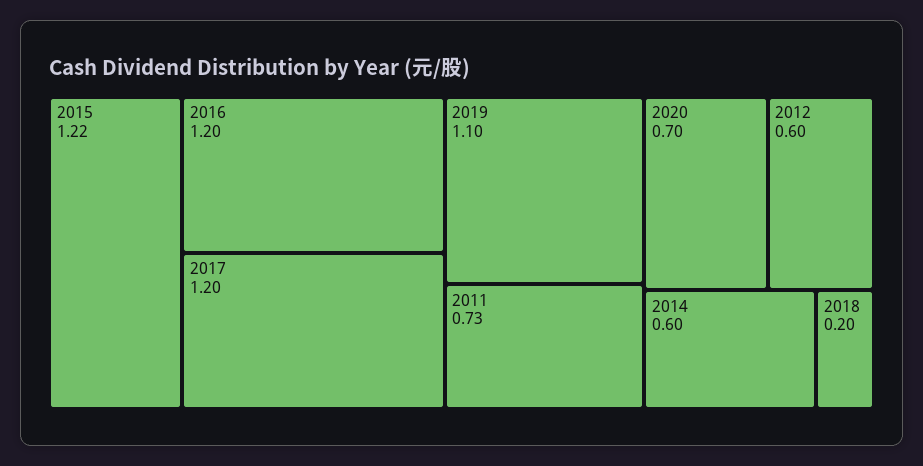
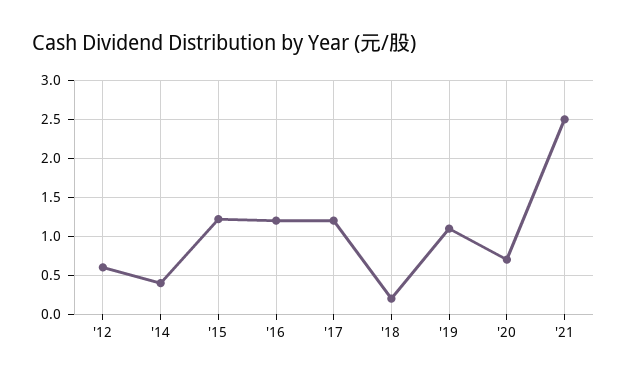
2011: 0.73 -> none
2014: 0.6 -> 0.4
'21: none -> 2.5

